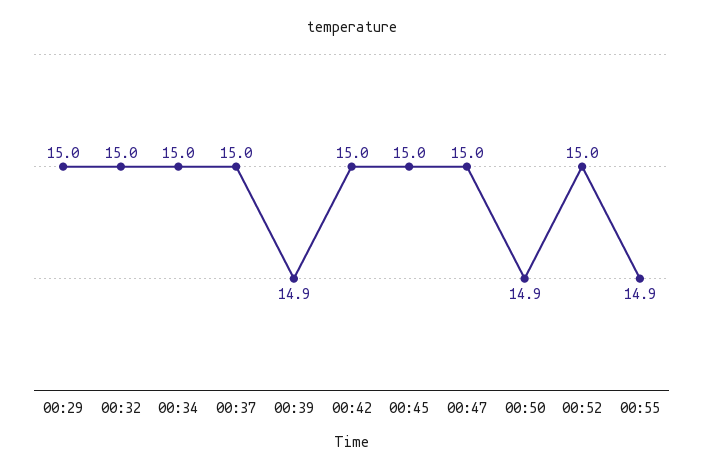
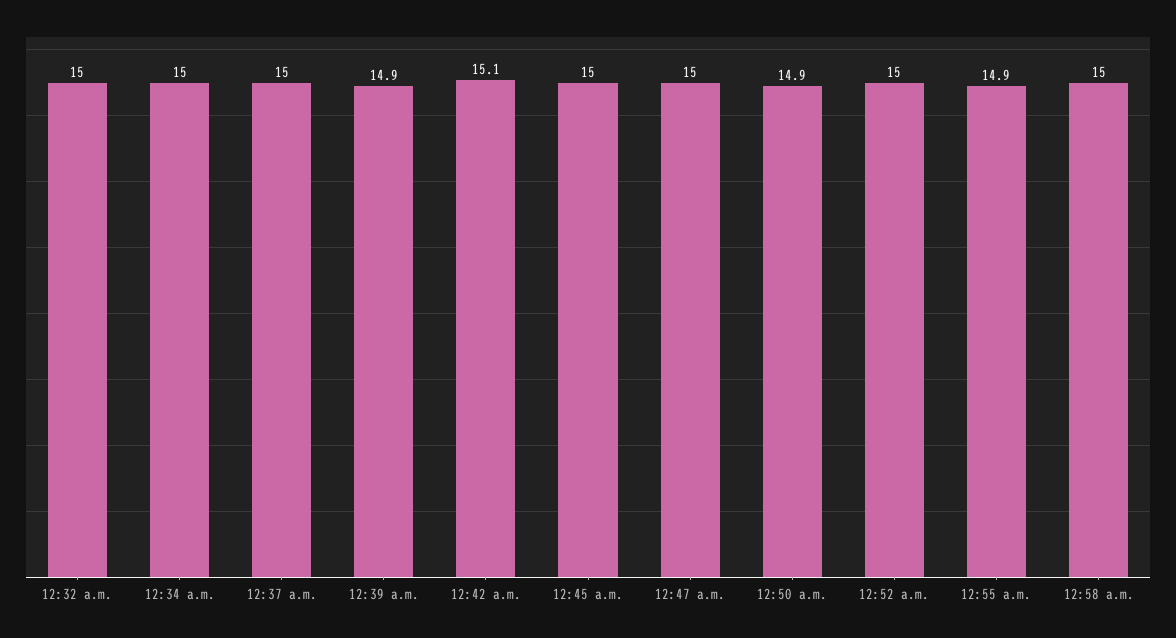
00:29: 15 -> none
00:42: 15 -> 15.1
12:58 a.m.: none -> 15

